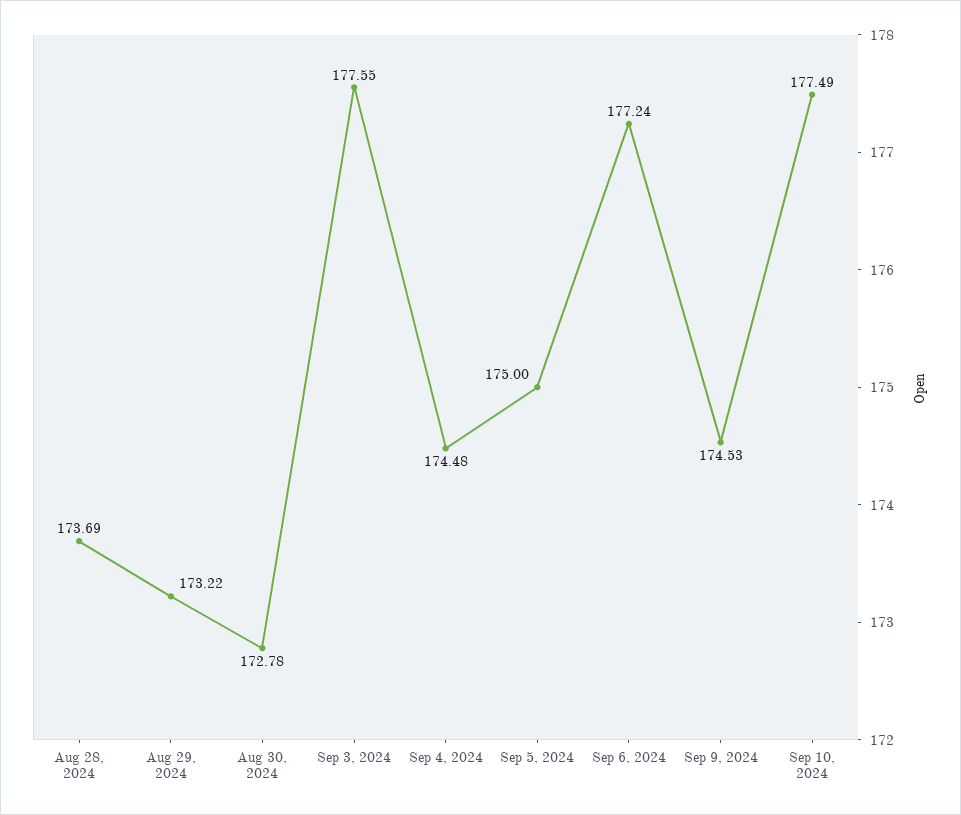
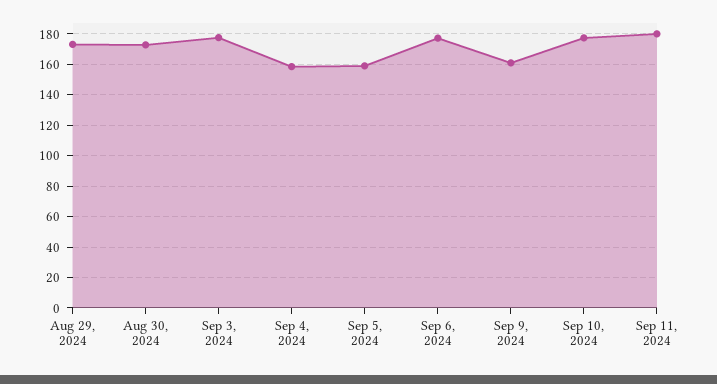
Aug 28, 2024: 173.69 -> none
Sep 4, 2024: 174.48 -> 160
Sep 5, 2024: 175 -> 160
Sep 9, 2024: 174.53 -> 160
Sep 11, 2024: none -> 180

